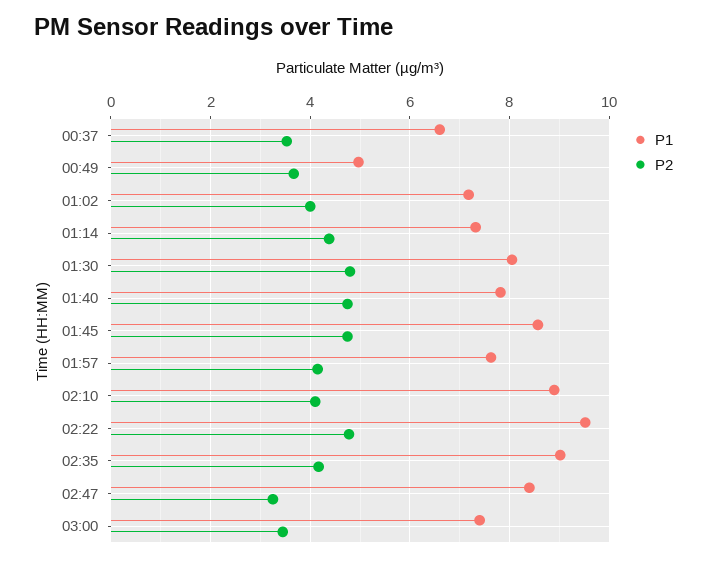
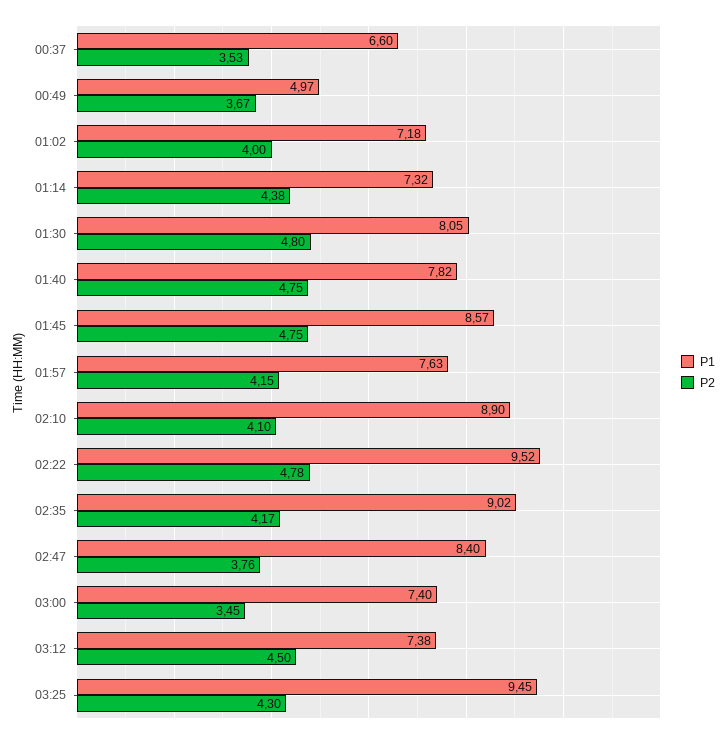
P2, 02:47: 3.2 -> 3.76
P1, 03:12: none -> 7.38
P2, 03:12: none -> 4.5
P1, 03:25: none -> 9.45
P2, 03:25: none -> 4.3

